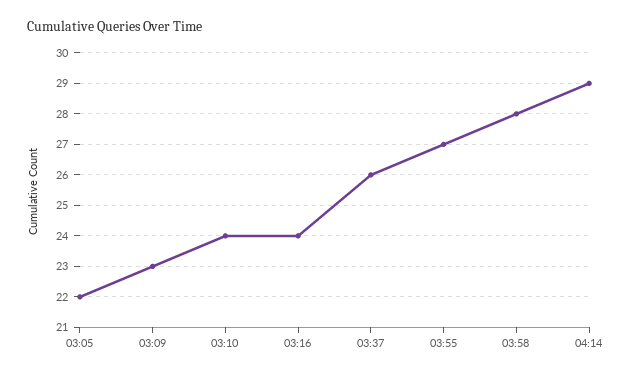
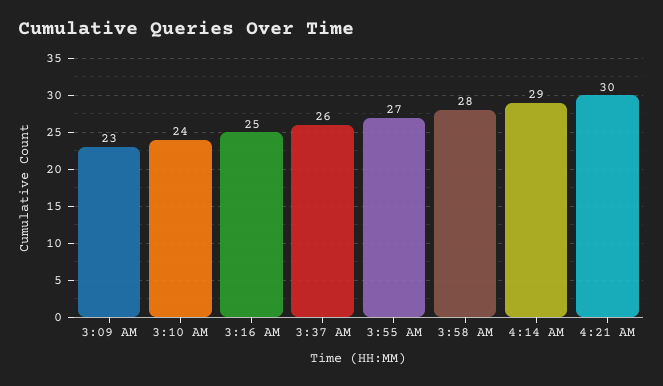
03:05: 22 -> none
03:16: 24 -> 25
4:21 AM: none -> 30

